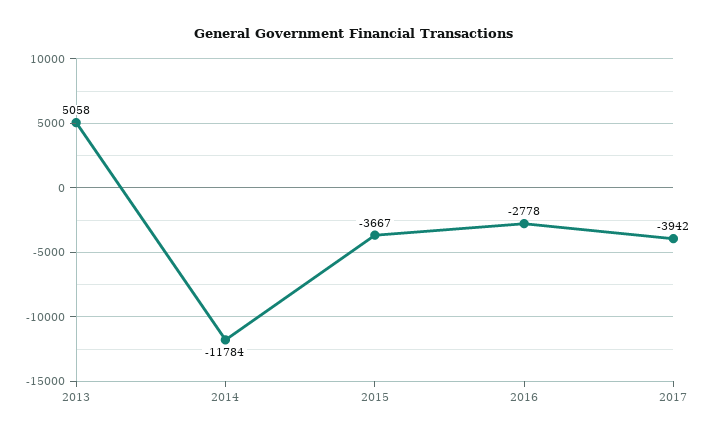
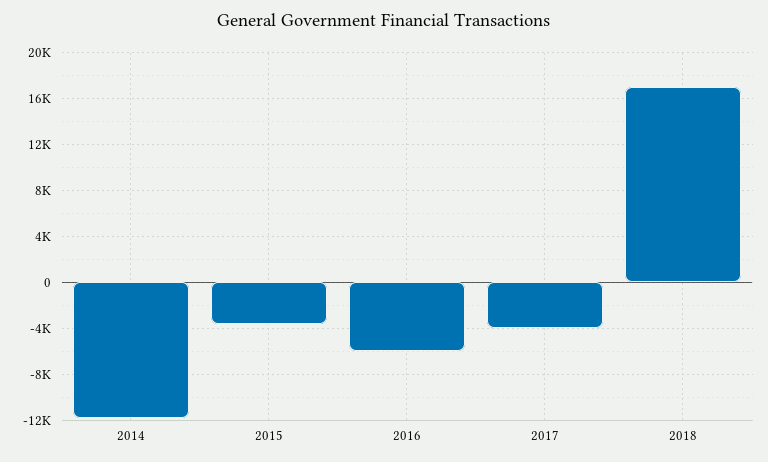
2013: 5058 -> none
2016: -2778 -> -6000
2018: none -> 17000

